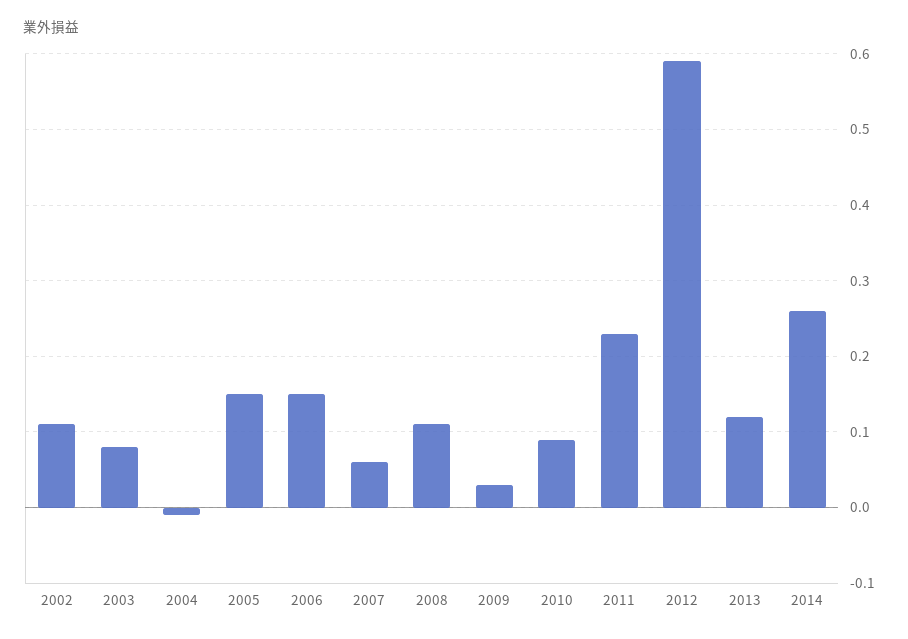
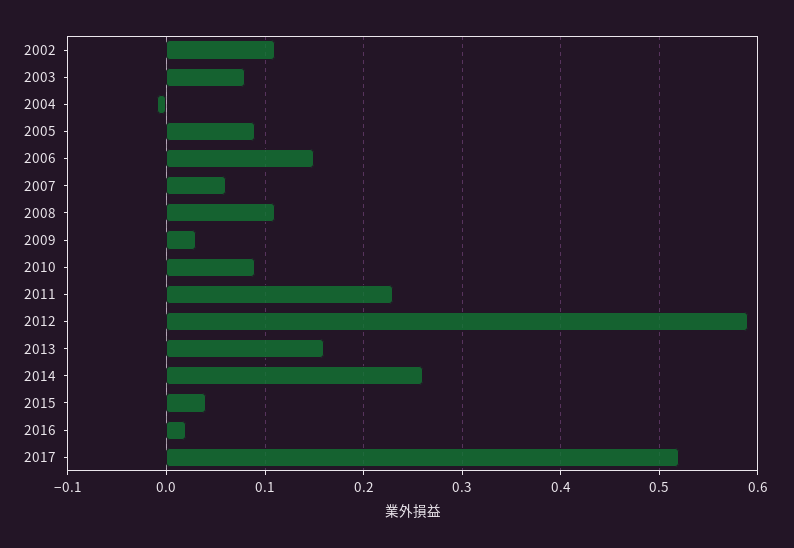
2005: 0.15 -> 0.09
2013: 0.12 -> 0.16
2015: none -> 0.04
2016: none -> 0.02
2017: none -> 0.52

